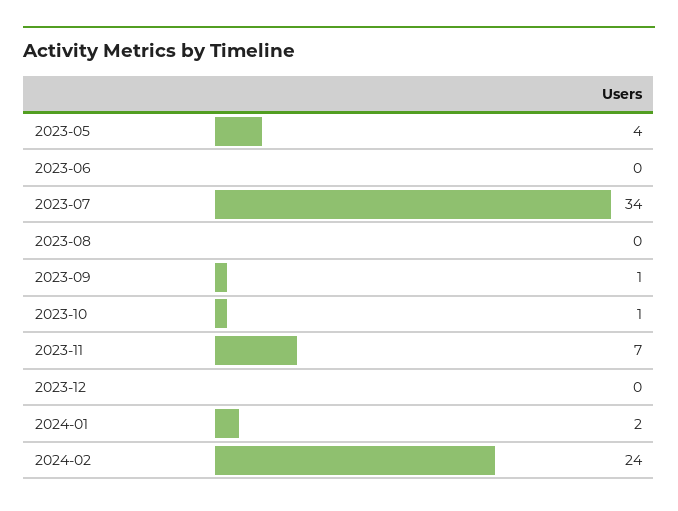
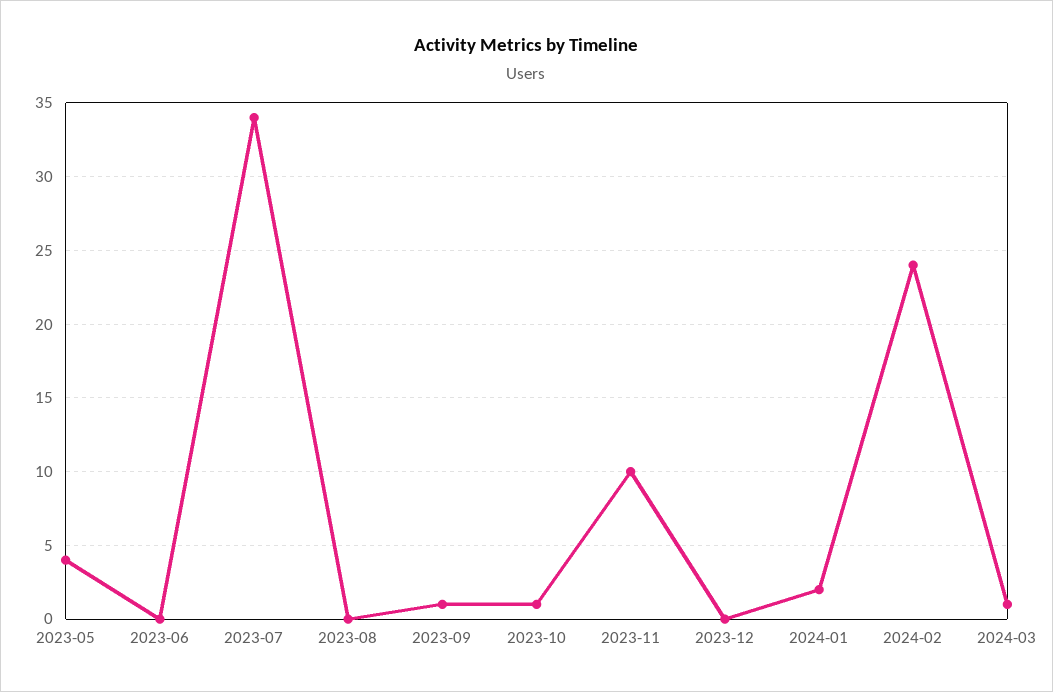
2023-11: 7 -> 10
2024-03: none -> 1

